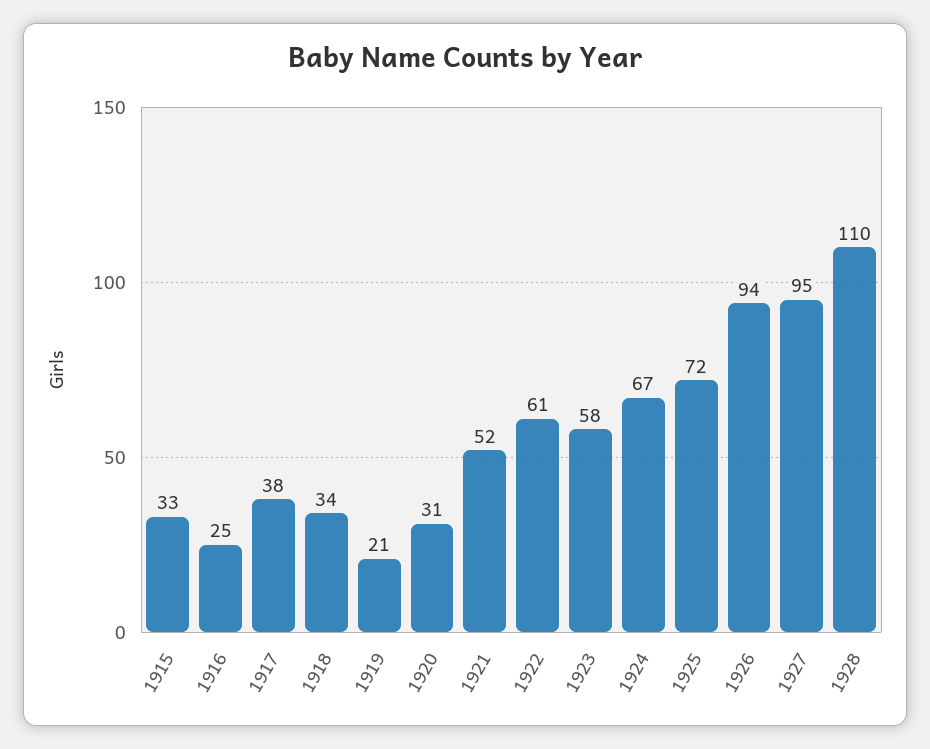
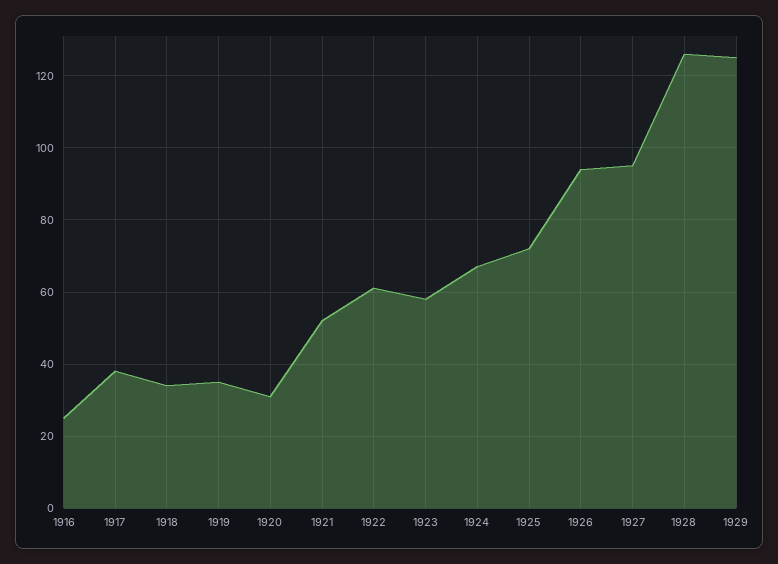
1915: 33 -> none
1919: 21 -> 35
1928: 110 -> 125
1929: none -> 125

